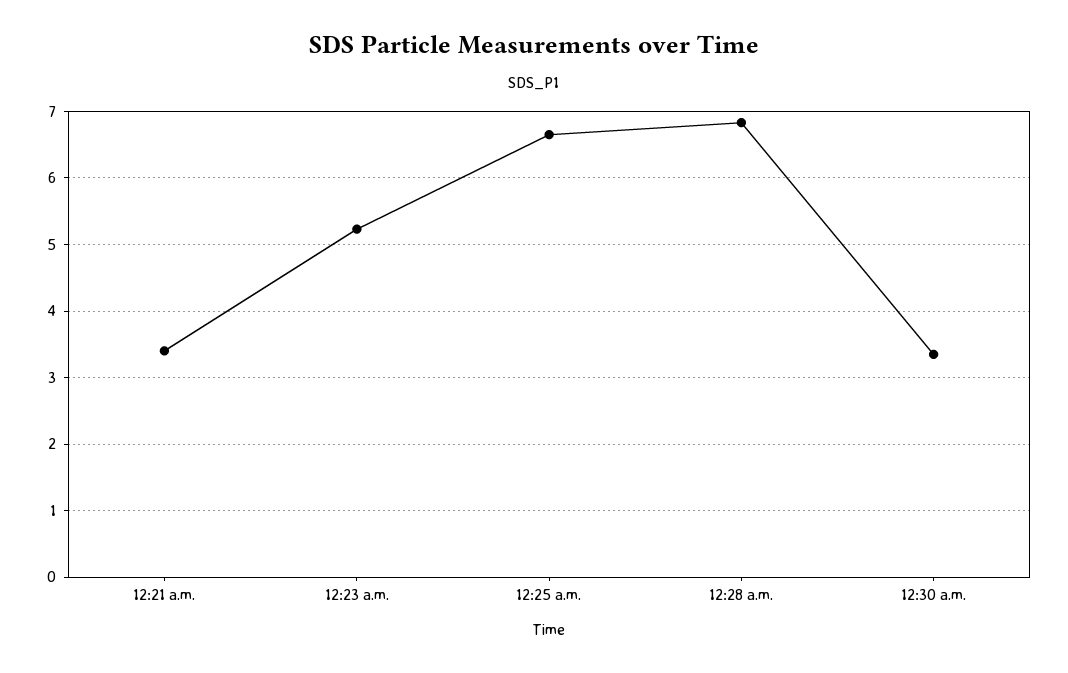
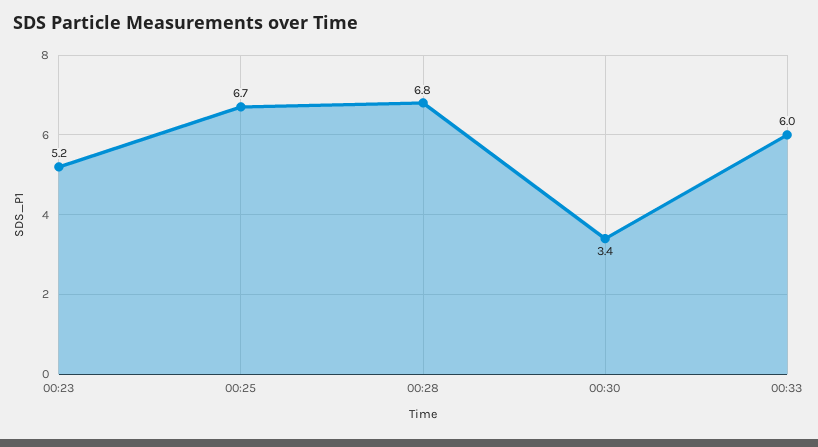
12:21 a.m.: 3.4 -> none
00:33: none -> 6

